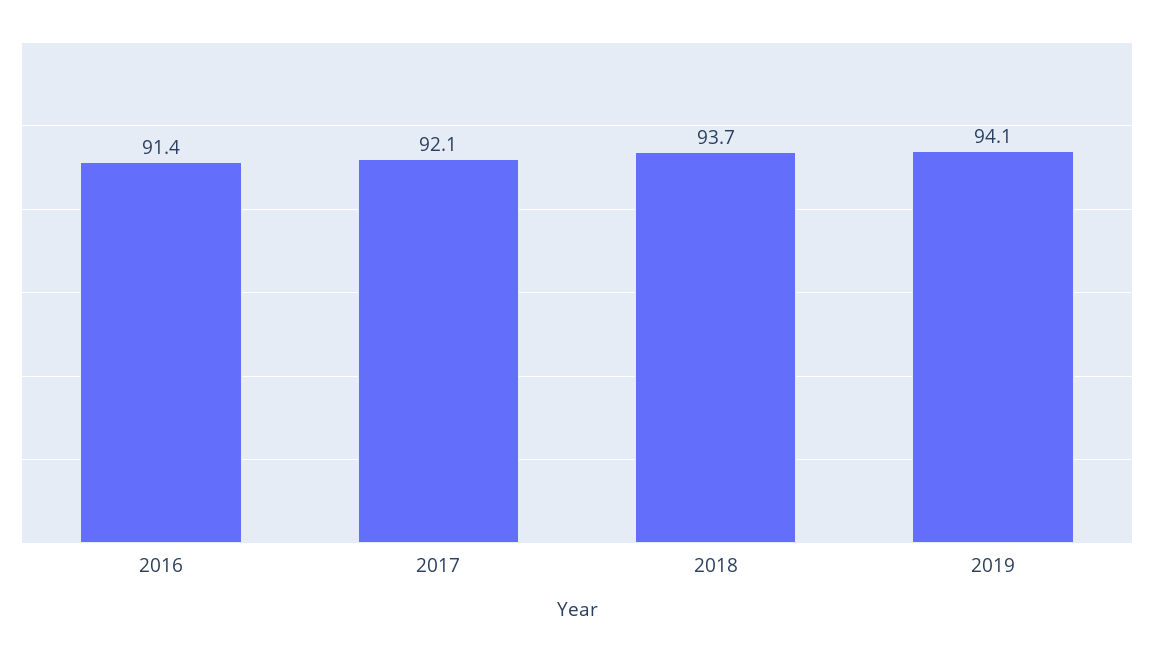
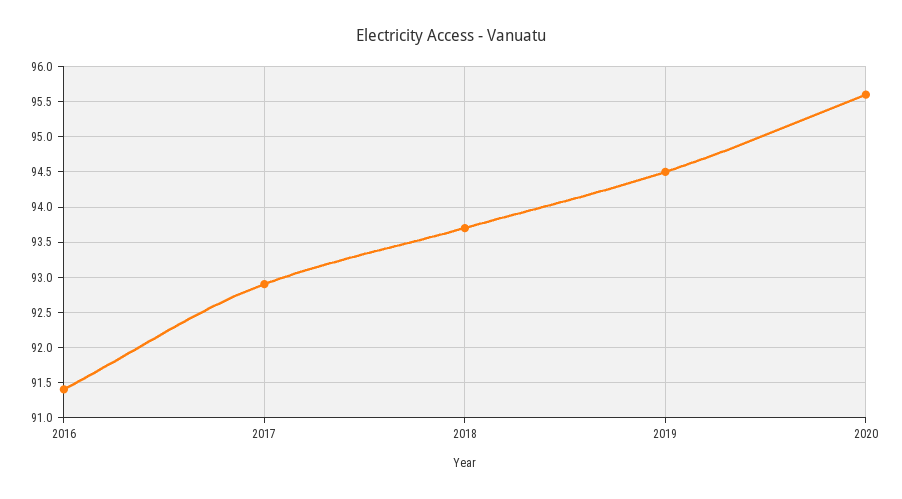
2017: 92.1 -> 92.9
2019: 94.1 -> 94.5
2020: none -> 95.6

